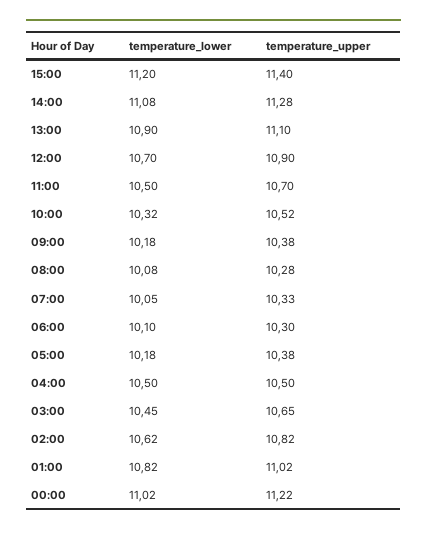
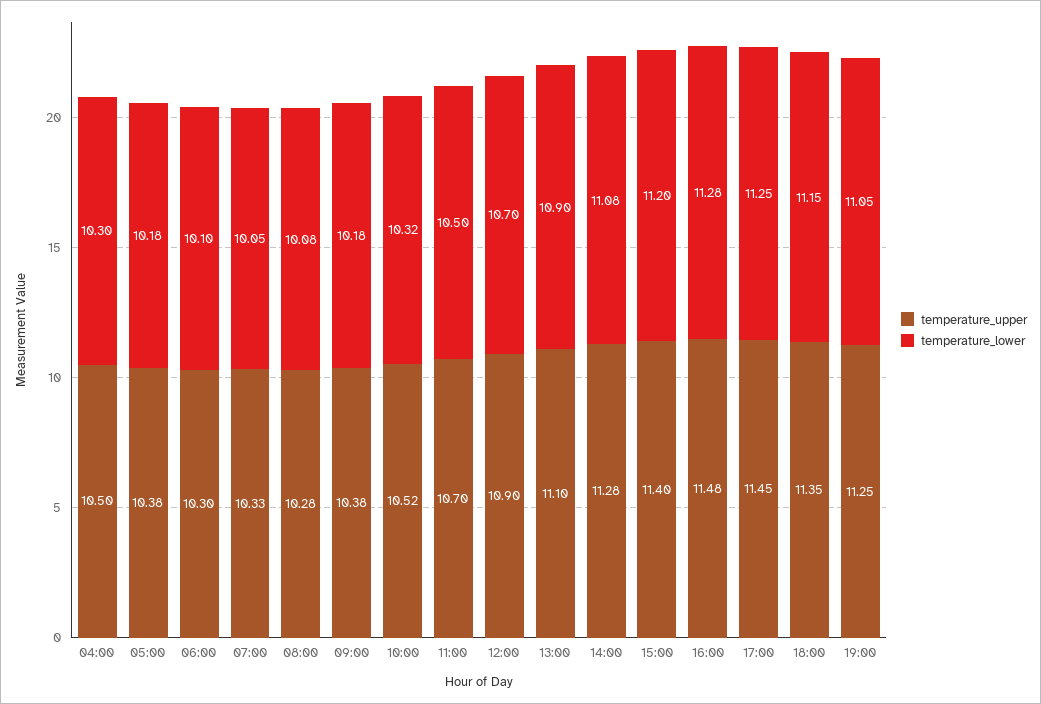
temperature_lower, 04:00: 10.5 -> 10.3
temperature_lower, 03:00: 10.45 -> none
temperature_upper, 03:00: 10.65 -> none
temperature_lower, 02:00: 10.62 -> none
temperature_upper, 02:00: 10.82 -> none
temperature_lower, 01:00: 10.82 -> none
temperature_upper, 01:00: 11.02 -> none
temperature_lower, 00:00: 11.02 -> none
temperature_upper, 00:00: 11.22 -> none
temperature_upper, 16:00: none -> 11.48
temperature_lower, 16:00: none -> 11.28
temperature_upper, 17:00: none -> 11.45
temperature_lower, 17:00: none -> 11.25
temperature_upper, 18:00: none -> 11.35
temperature_lower, 18:00: none -> 11.15
temperature_upper, 19:00: none -> 11.25
temperature_lower, 19:00: none -> 11.05

